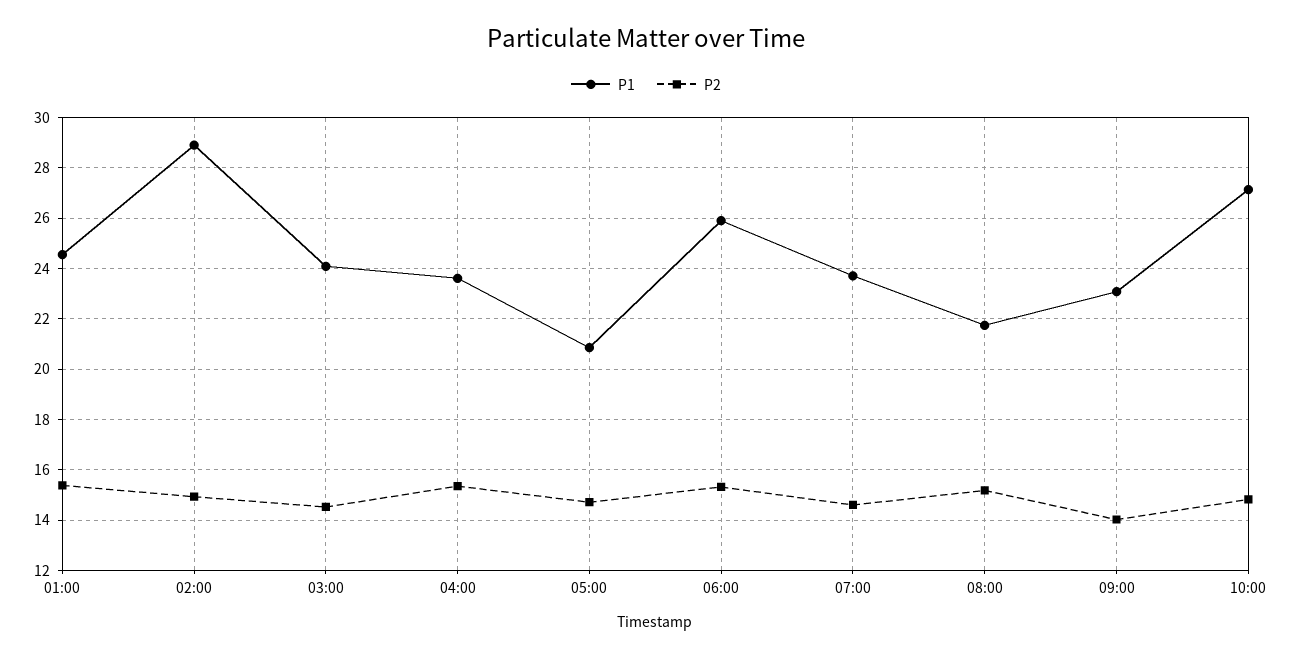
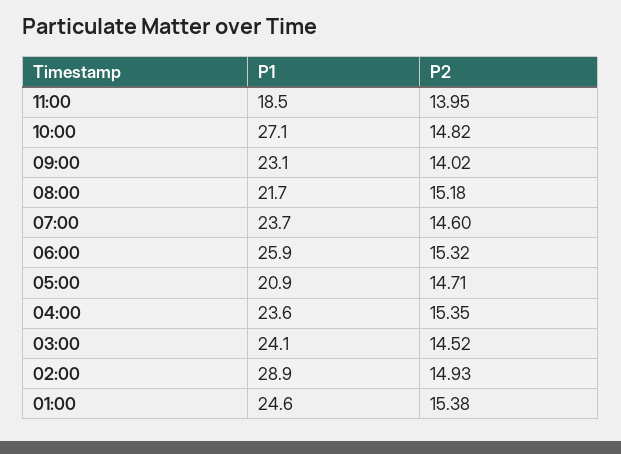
P1, 11:00: none -> 18.5
P2, 11:00: none -> 13.95

